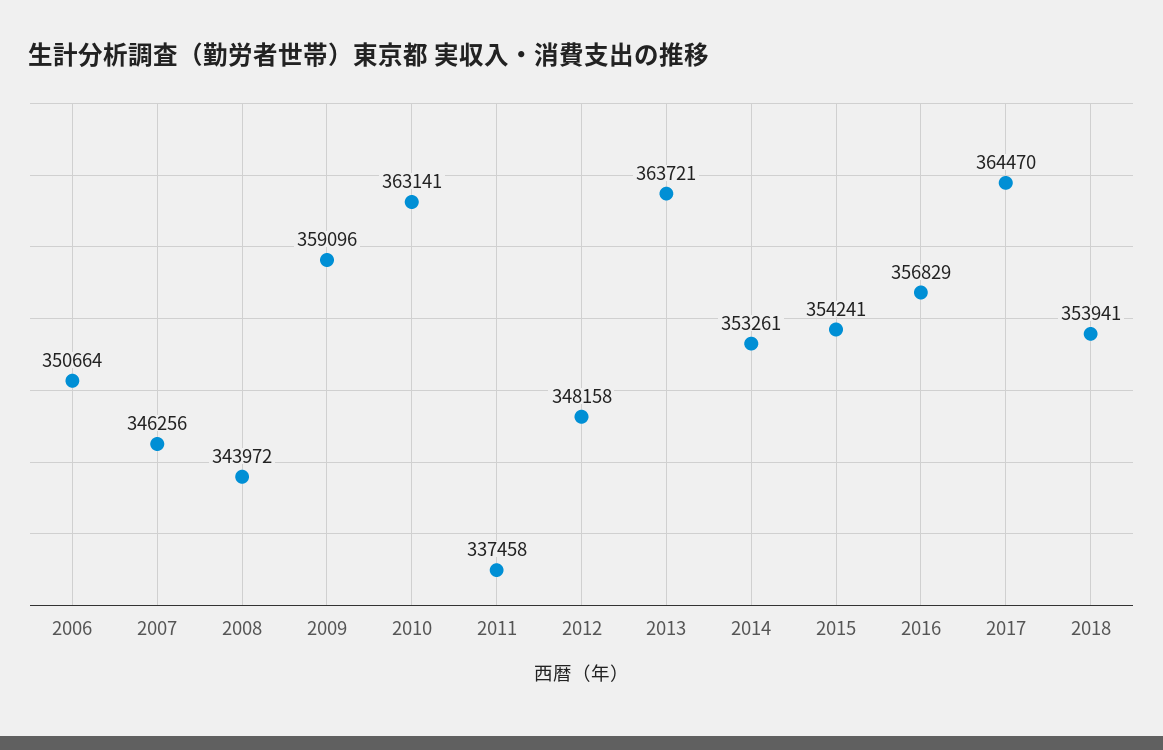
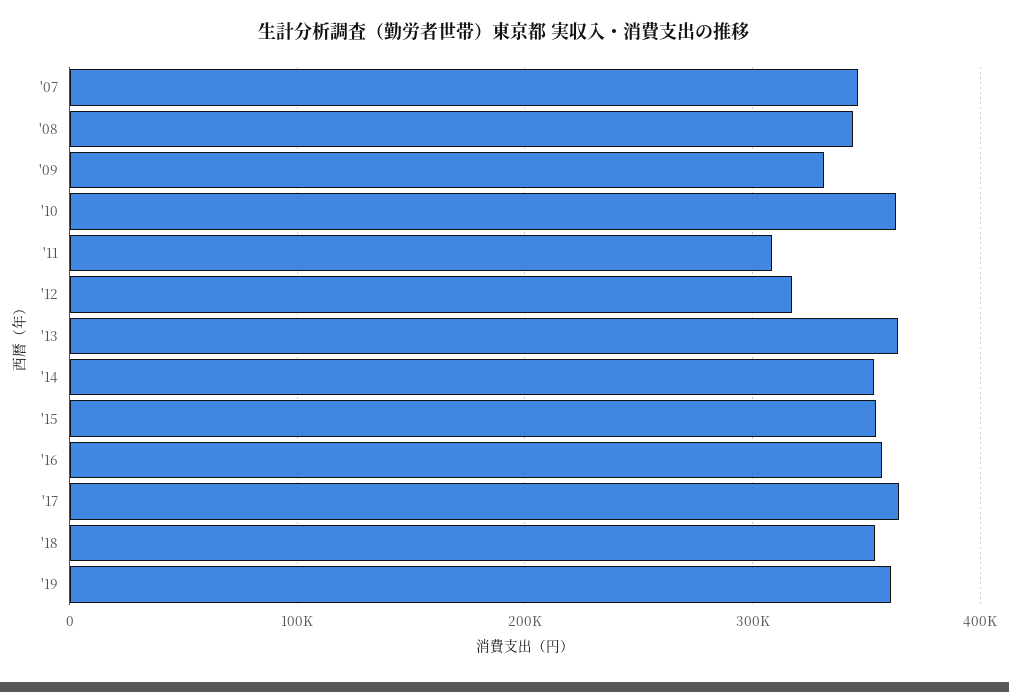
2006: 350664 -> none
2009: 359096 -> 330000
2011: 337458 -> 310000
2012: 348158 -> 320000
'19: none -> 360000

